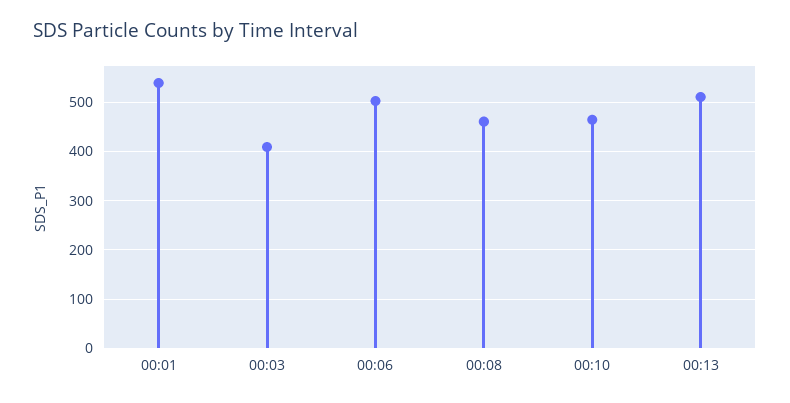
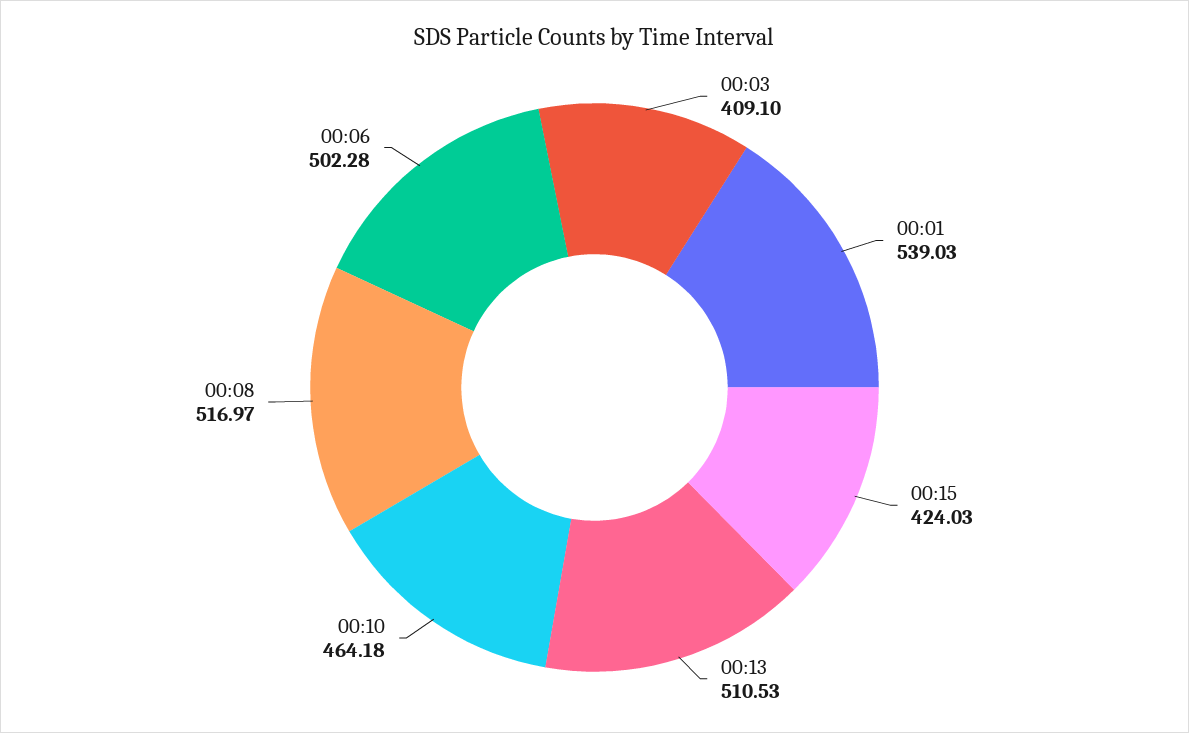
00:08: 460 -> 516.97
00:15: none -> 424.03

